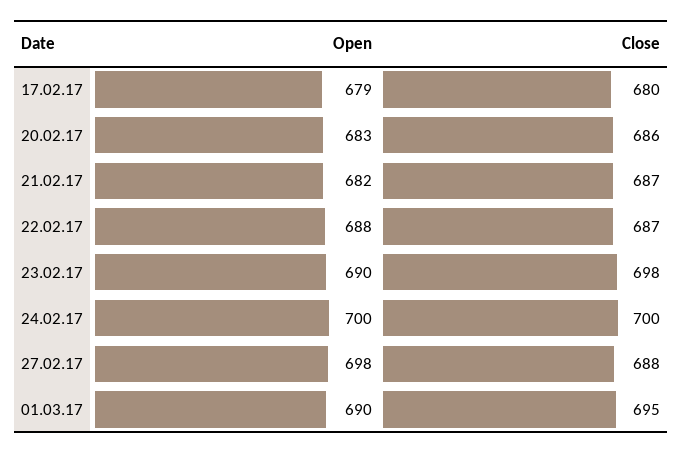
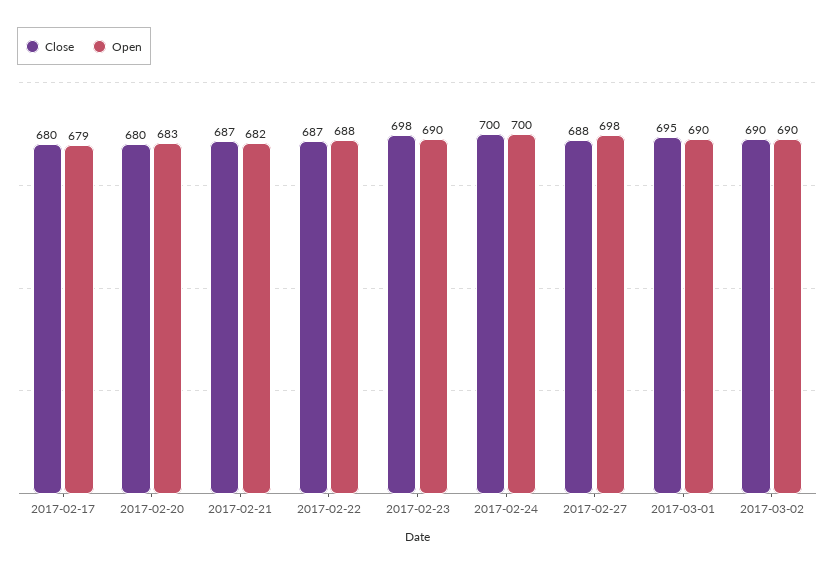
Close, 20.02.17: 686 -> 680
Close, 2017-03-02: none -> 690
Open, 2017-03-02: none -> 690

